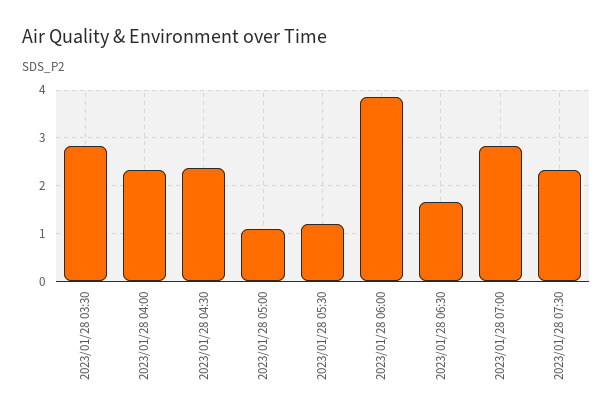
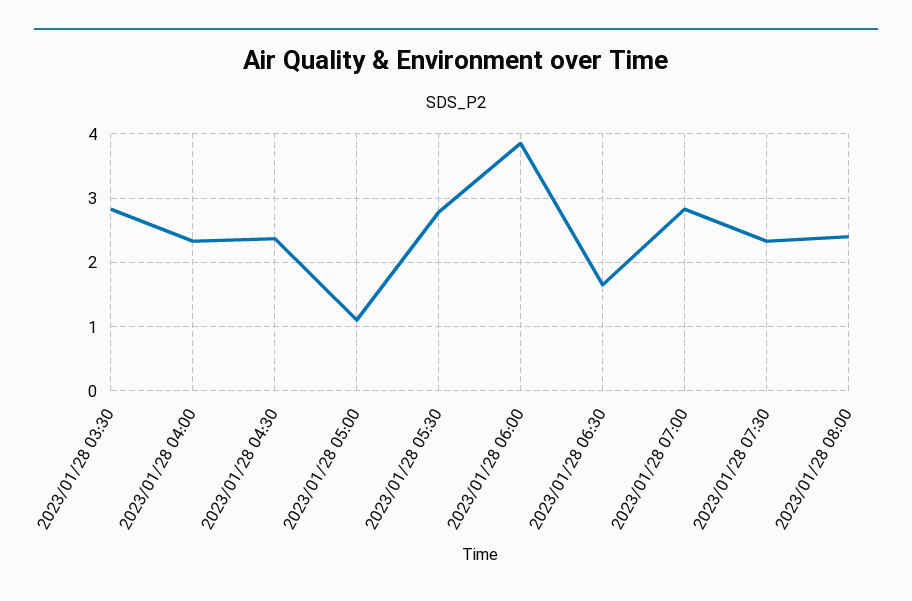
2023/01/28 05:30: 1.2 -> 2.8
2023/01/28 08:00: none -> 2.4

